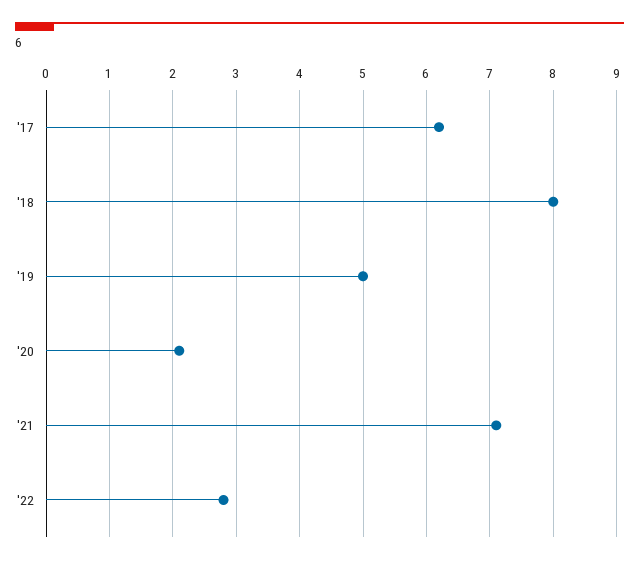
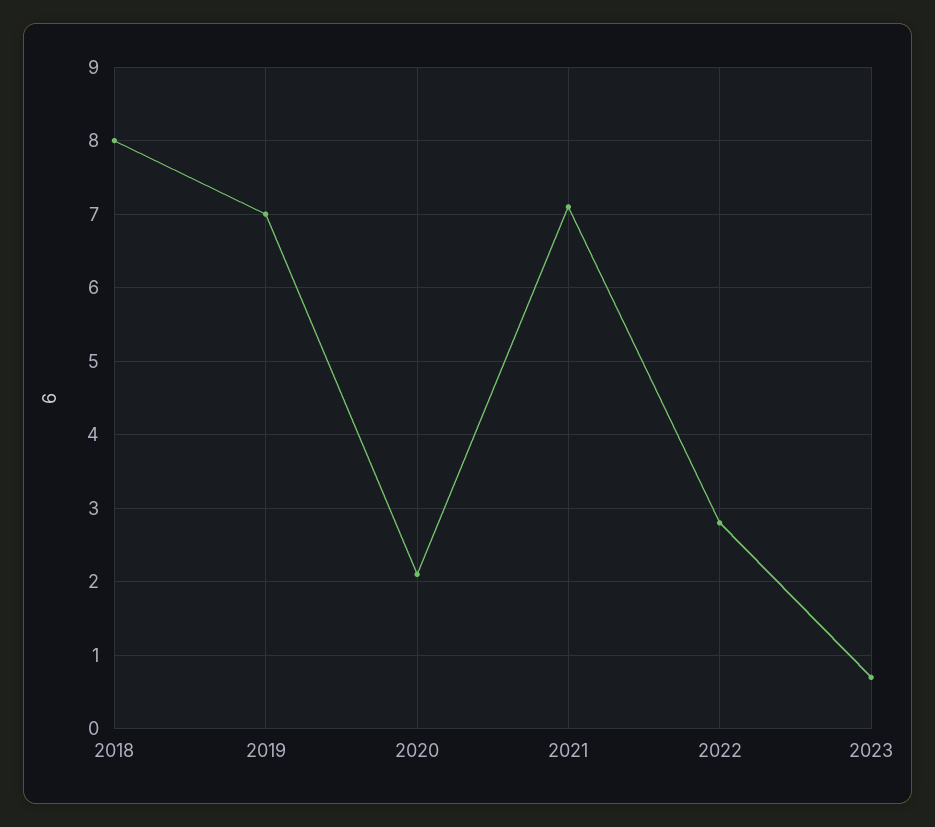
'17: 6.2 -> none
'19: 5 -> 7
2023: none -> 0.7

